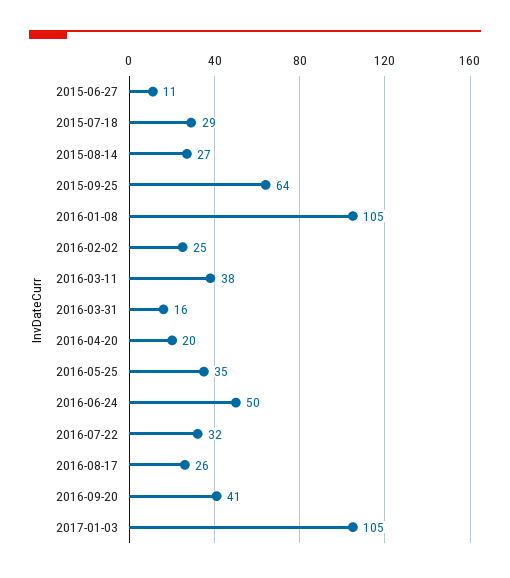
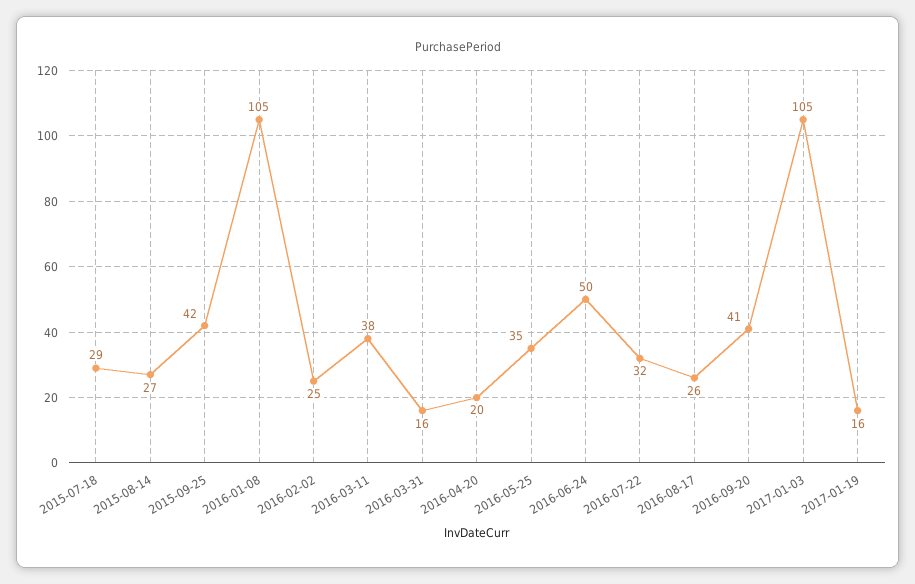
2015-06-27: 11 -> none
2015-09-25: 64 -> 42
2017-01-19: none -> 16

